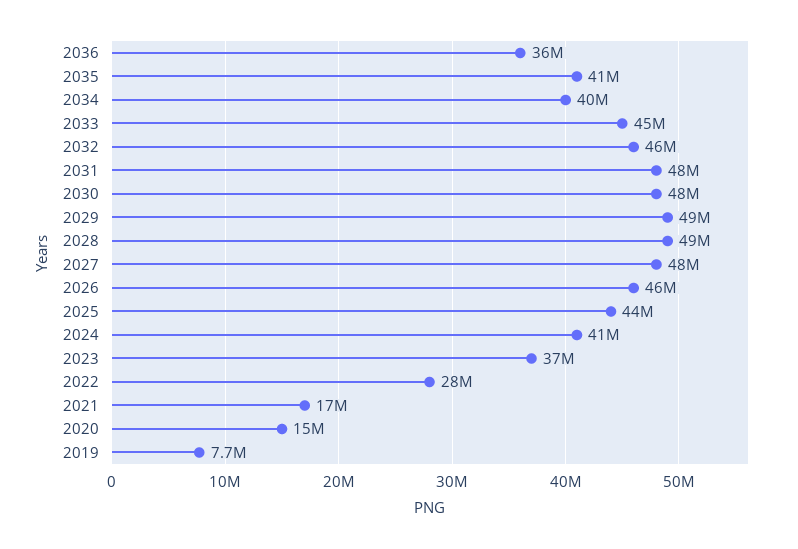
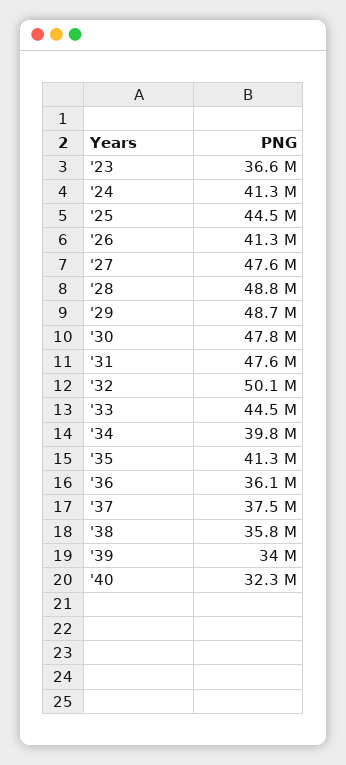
2032: 46000000 -> 50100000
2026: 46000000 -> 41300000
2022: 28000000 -> none
2021: 17000000 -> none
2020: 15000000 -> none
2019: 7700000 -> none
'37: none -> 37500000
'38: none -> 35800000
'39: none -> 34000000
'40: none -> 32300000

